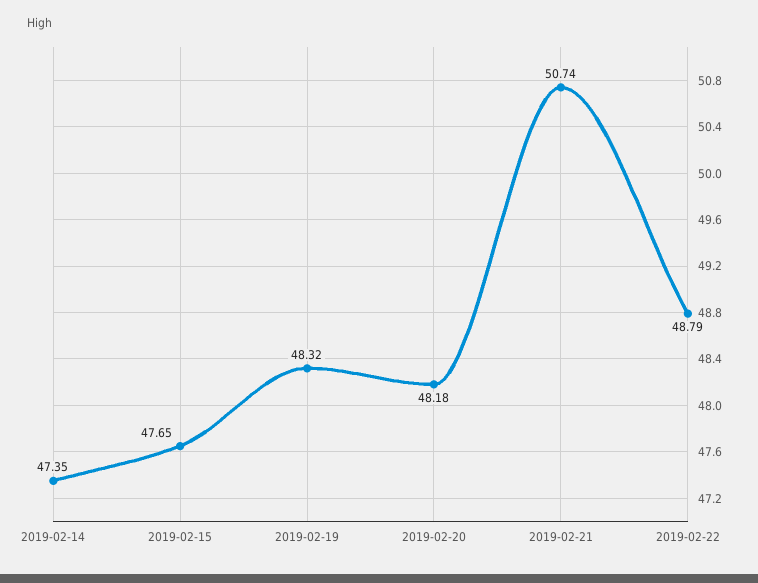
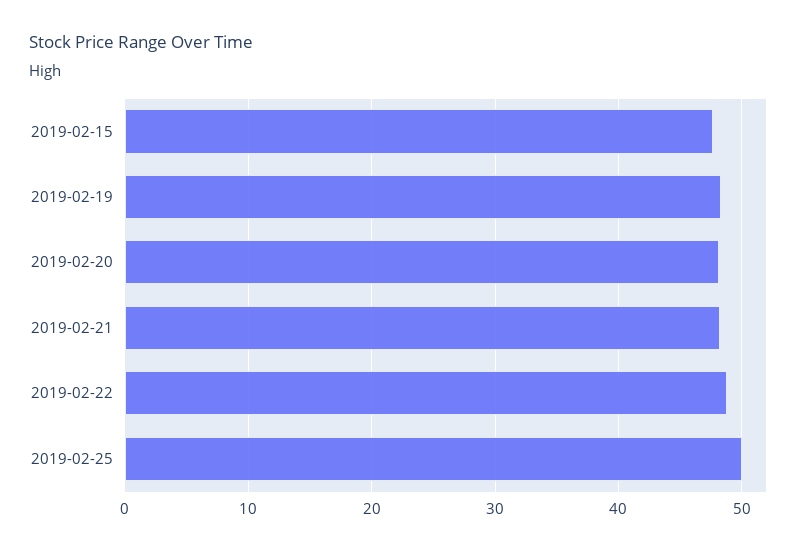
2019-02-14: 47.35 -> none
2019-02-21: 50.74 -> 48
2019-02-25: none -> 50

